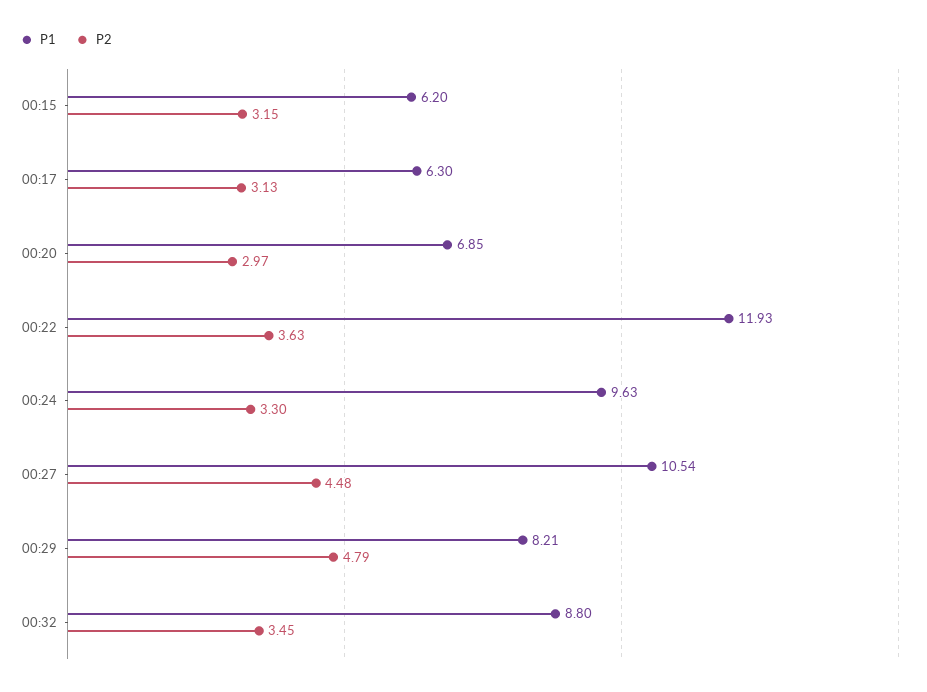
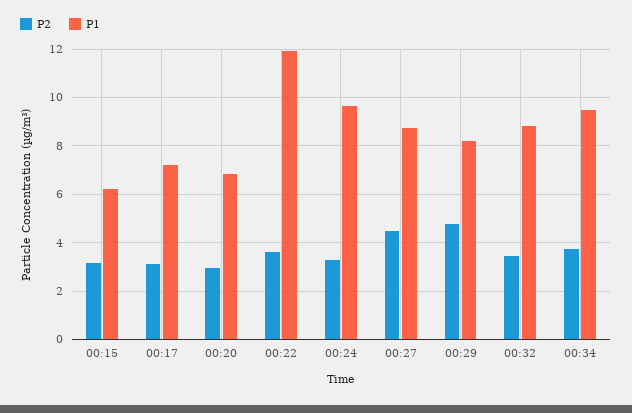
P1, 00:17: 6.3 -> 7.25
P1, 00:27: 10.54 -> 8.75
P2, 00:34: none -> 3.75
P1, 00:34: none -> 9.5

